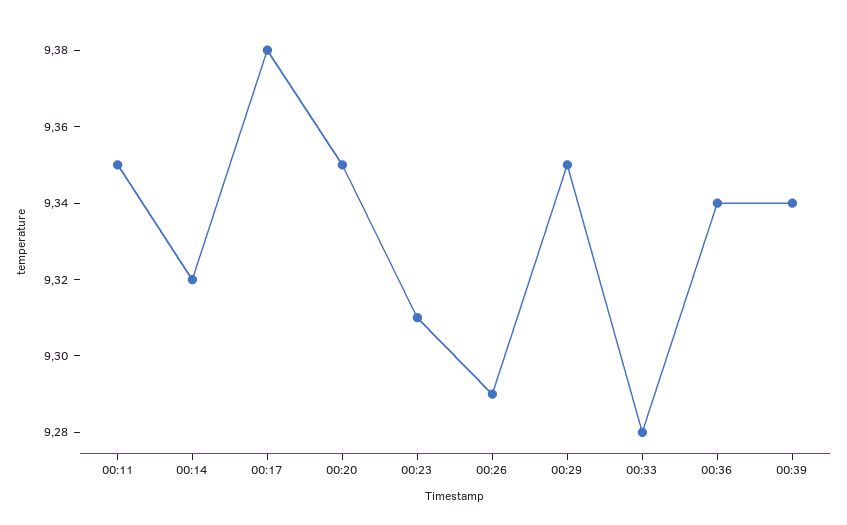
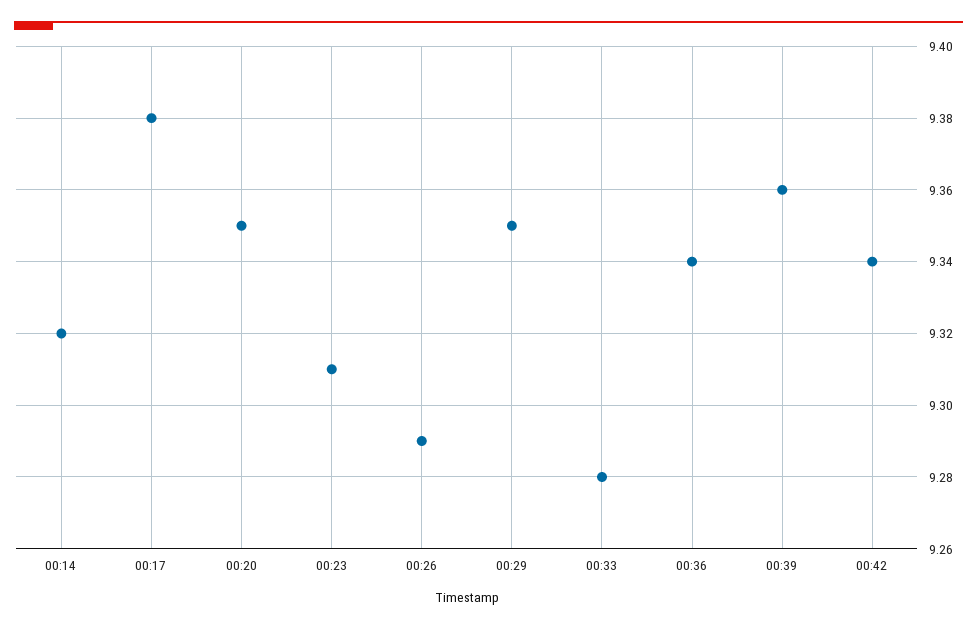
00:11: 9.35 -> none
00:39: 9.34 -> 9.36
00:42: none -> 9.34

